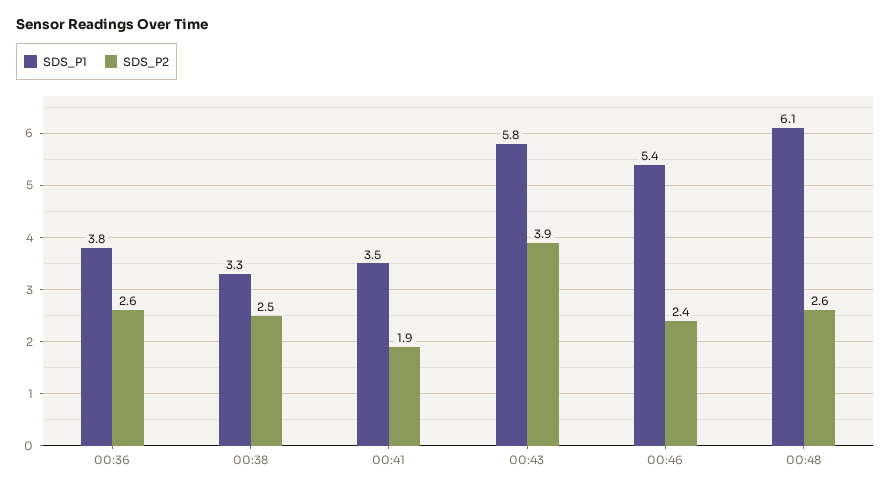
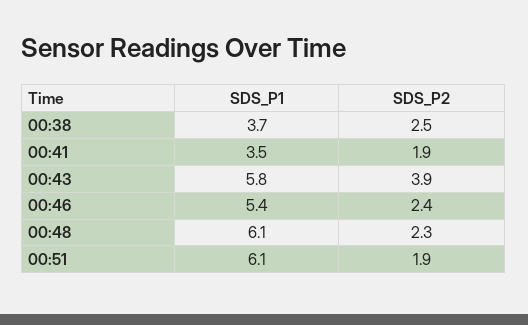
SDS_P1, 00:36: 3.8 -> none
SDS_P2, 00:36: 2.6 -> none
SDS_P1, 00:38: 3.3 -> 3.7
SDS_P2, 00:48: 2.6 -> 2.3
SDS_P1, 00:51: none -> 6.1
SDS_P2, 00:51: none -> 1.9

